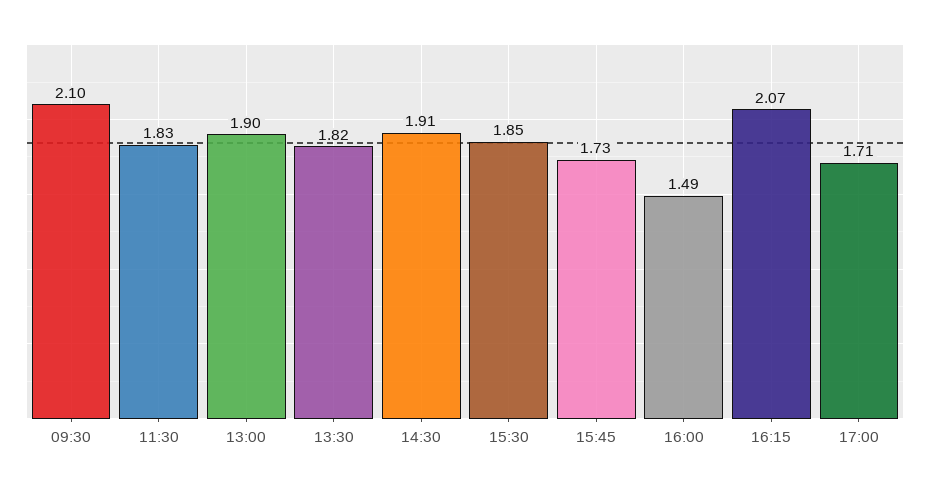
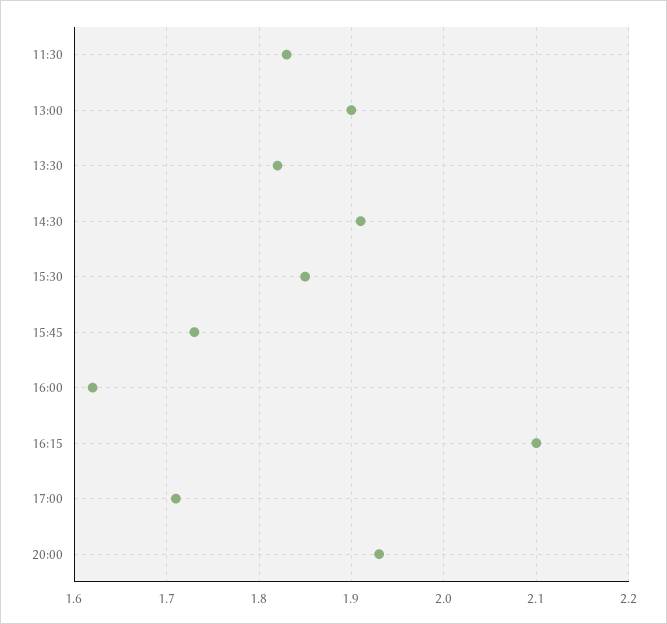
09:30: 2.1 -> none
16:00: 1.49 -> 1.62
16:15: 2.07 -> 2.1
20:00: none -> 1.93

